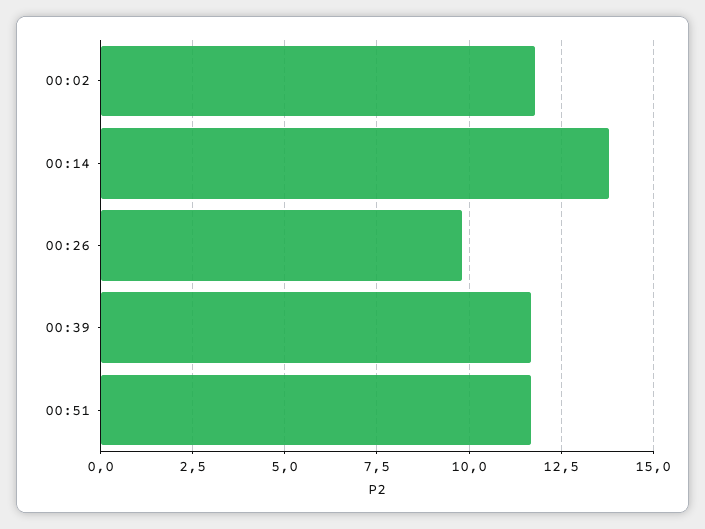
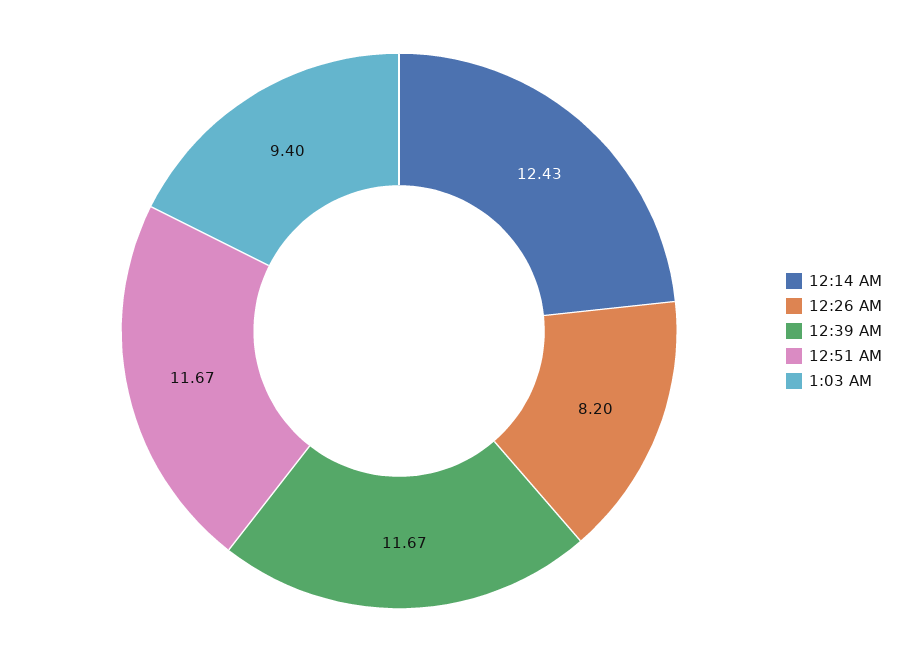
00:02: 11.75 -> none
00:14: 13.75 -> 12.43
00:26: 9.75 -> 8.2
1:03 AM: none -> 9.4

